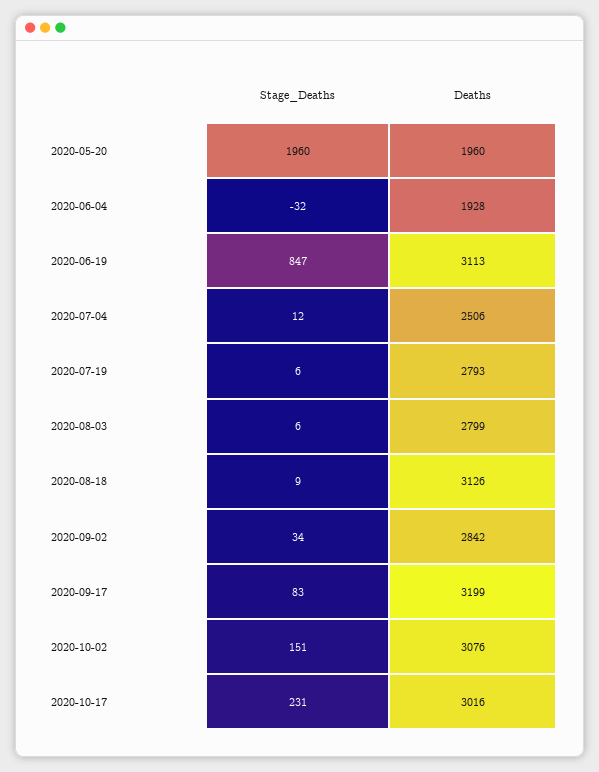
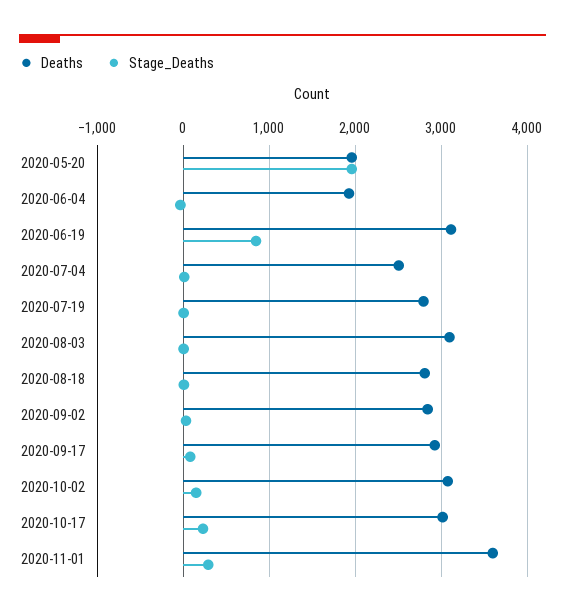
Deaths, 2020-08-03: 2799 -> 3100
Deaths, 2020-08-18: 3126 -> 2800
Deaths, 2020-09-17: 3199 -> 2900
Deaths, 2020-11-01: none -> 3600
Stage_Deaths, 2020-11-01: none -> 300

